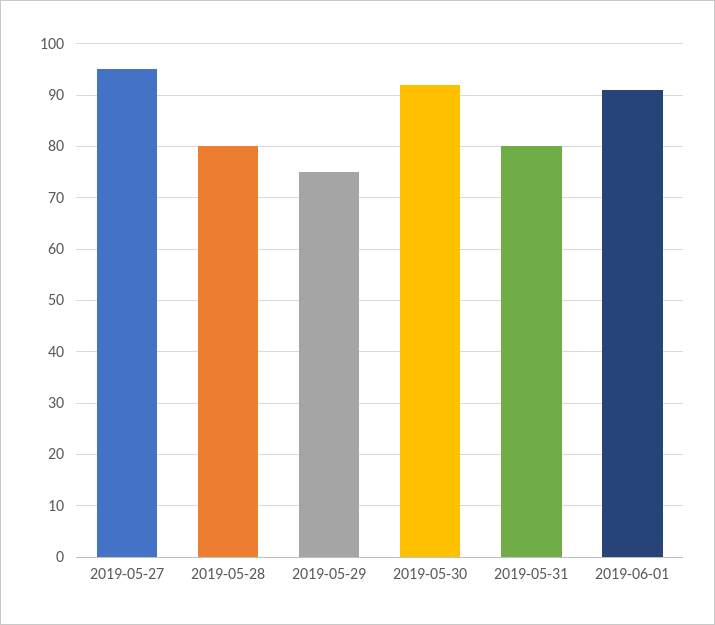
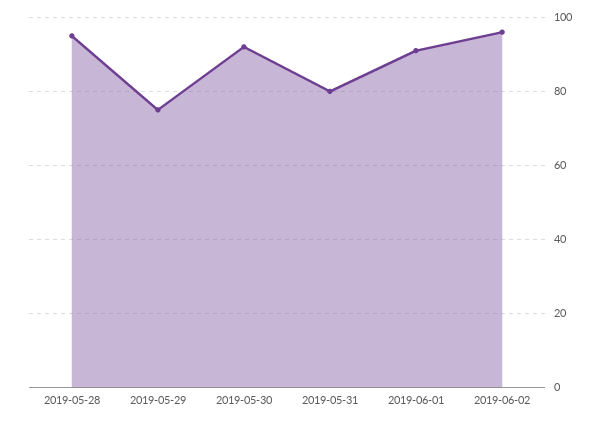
2019-05-27: 95 -> none
2019-05-28: 80 -> 95
2019-06-02: none -> 95

